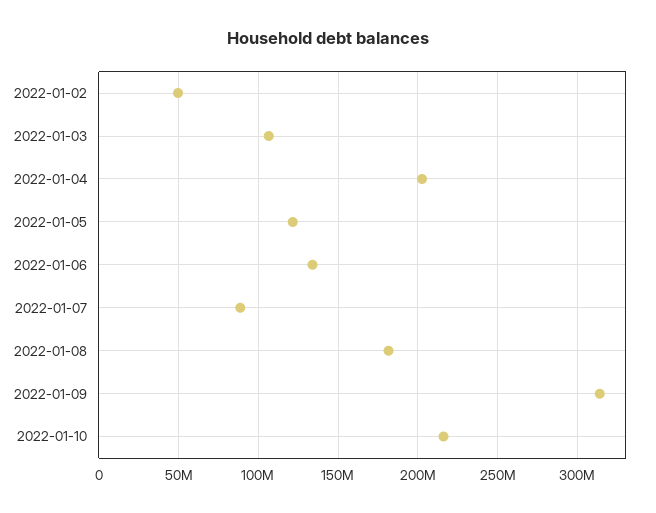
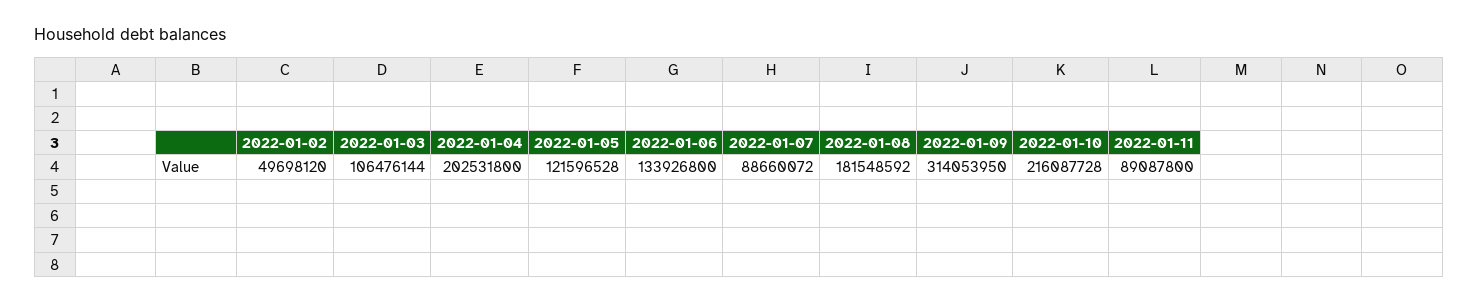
2022-01-11: none -> 89087800

